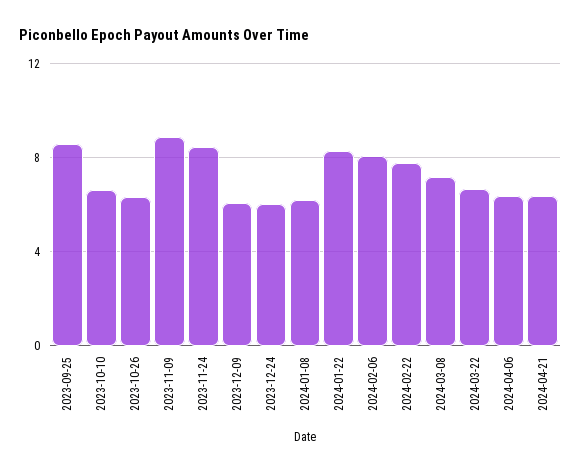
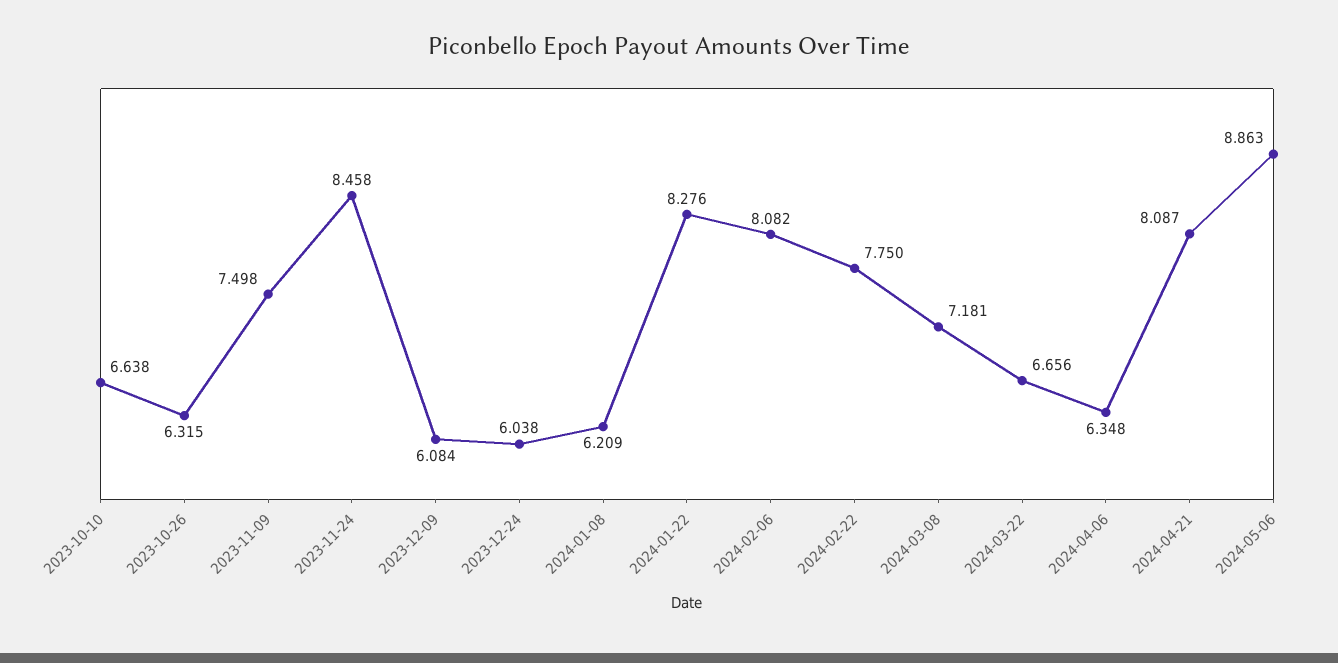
2023-09-25: 8.5 -> none
2023-11-09: 9 -> 7.498
2024-04-21: 6.5 -> 8.087
2024-05-06: none -> 8.863

